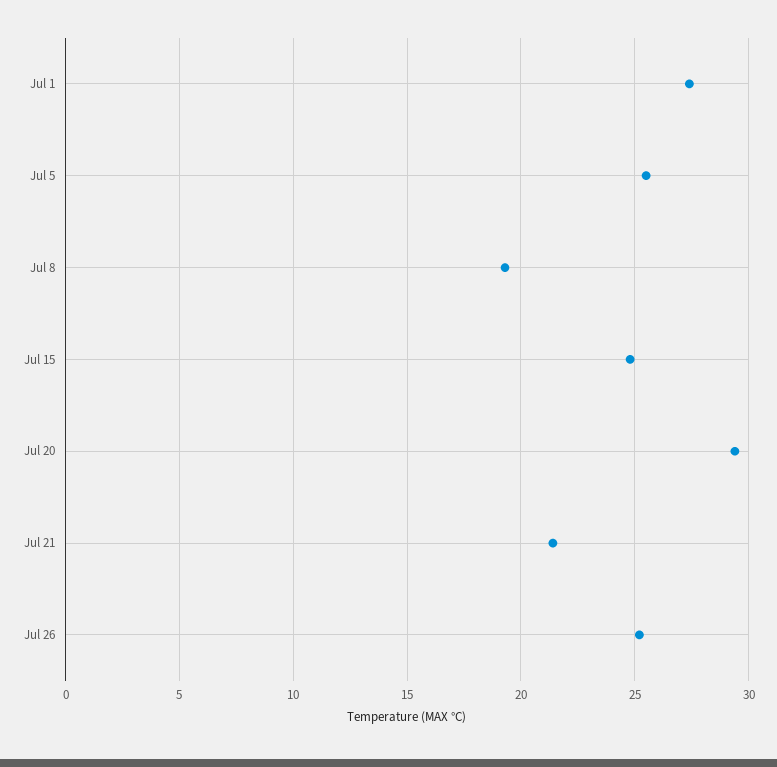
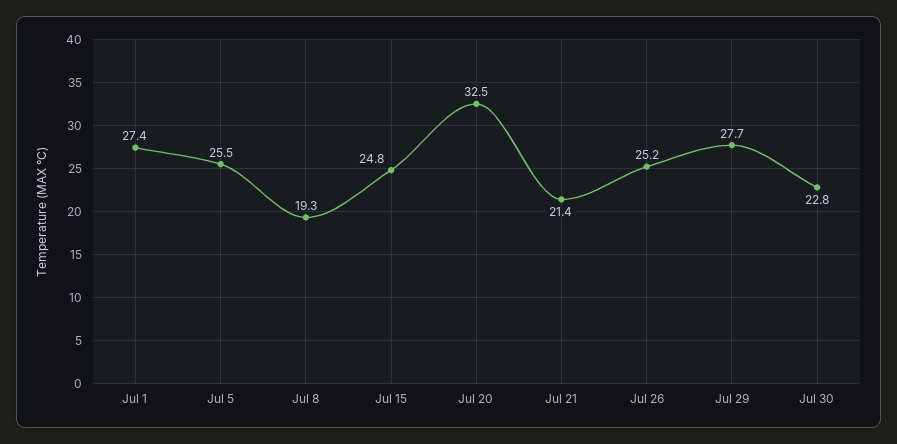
Jul 20: 29.5 -> 32.5
Jul 29: none -> 27.7
Jul 30: none -> 22.8

